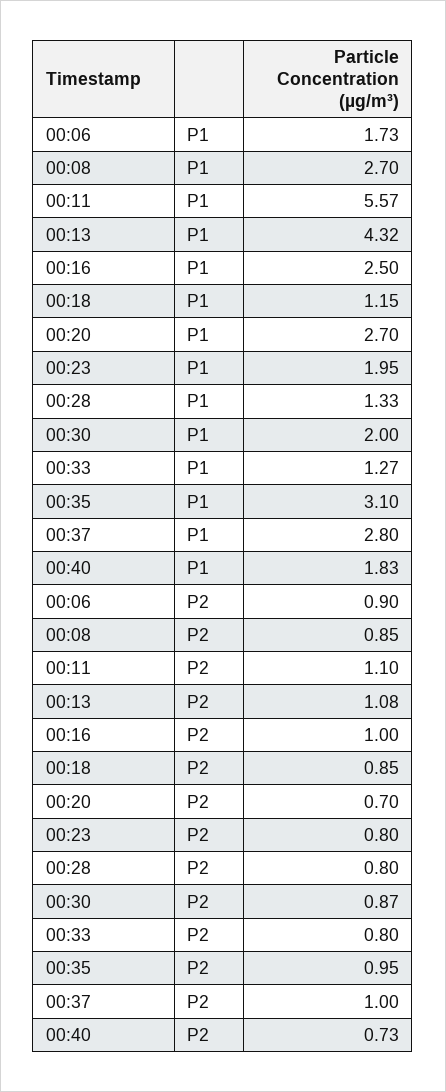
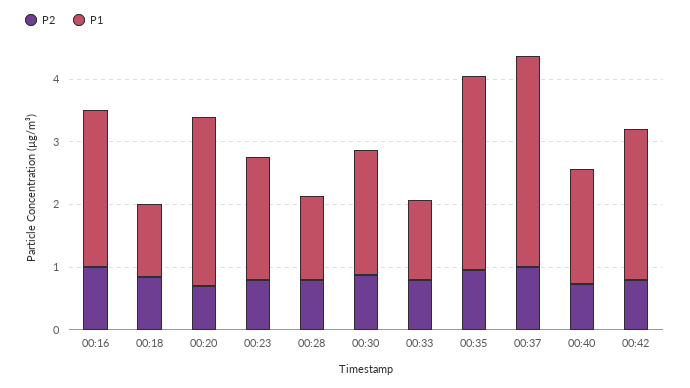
P1, 00:06: 1.73 -> none
P1, 00:08: 2.7 -> none
P1, 00:11: 5.57 -> none
P1, 00:13: 4.32 -> none
P1, 00:37: 2.8 -> 3.4
P2, 00:06: 0.9 -> none
P2, 00:08: 0.85 -> none
P2, 00:11: 1.1 -> none
P2, 00:13: 1.08 -> none
P2, 00:42: none -> 0.8
P1, 00:42: none -> 2.4

